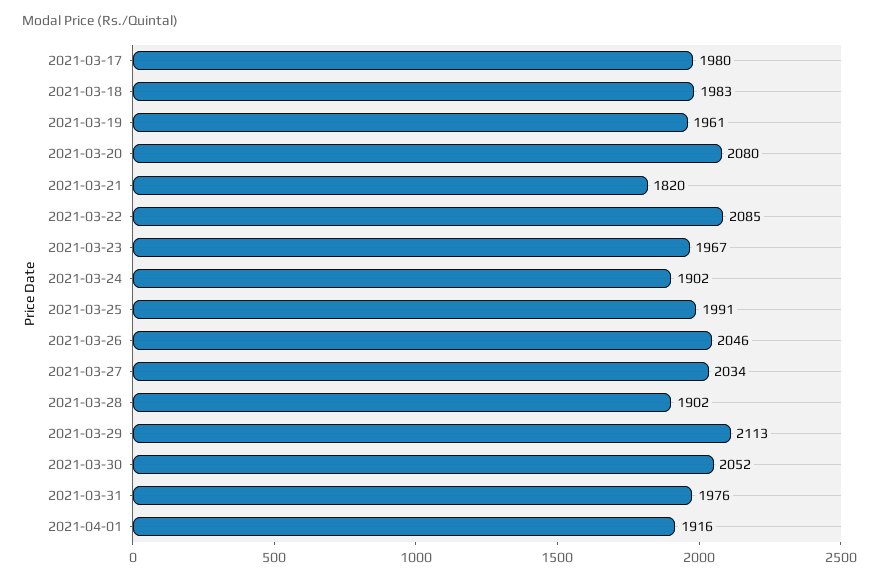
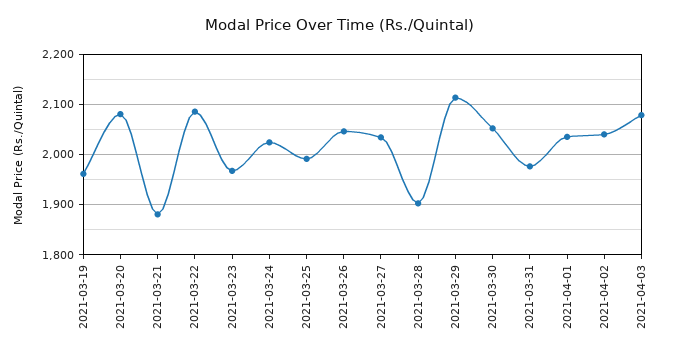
2021-03-17: 1980 -> none
2021-03-18: 1983 -> none
2021-03-21: 1820 -> 1880
2021-03-24: 1902 -> 2020
2021-04-01: 1916 -> 2040
2021-04-02: none -> 2040
2021-04-03: none -> 2080

